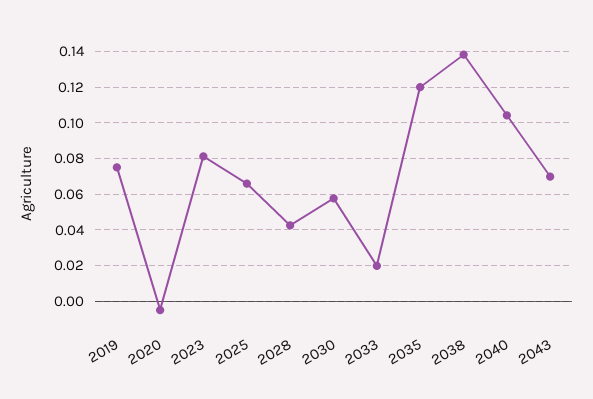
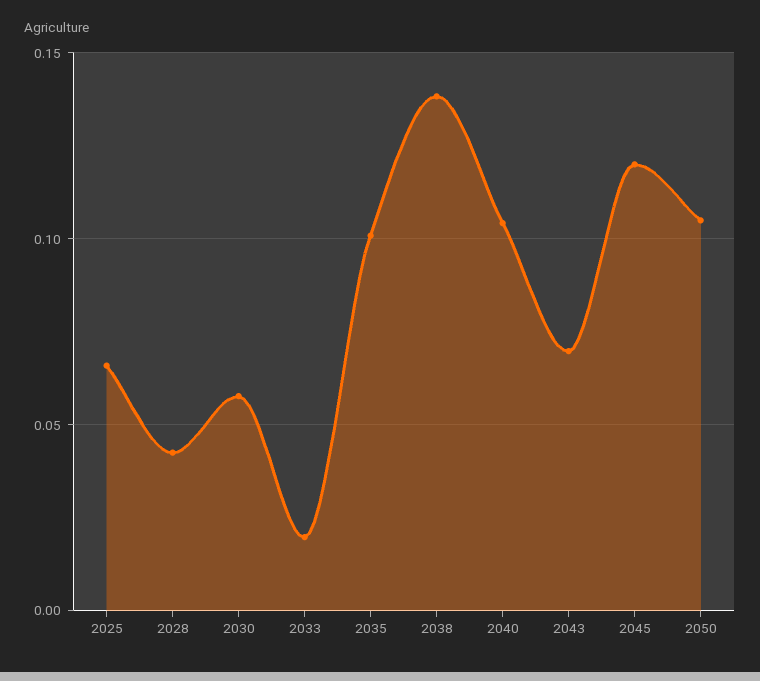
2019: 0.075 -> none
2020: -0.005 -> none
2023: 0.08 -> none
2035: 0.12 -> 0.1
2045: none -> 0.12
2050: none -> 0.105

